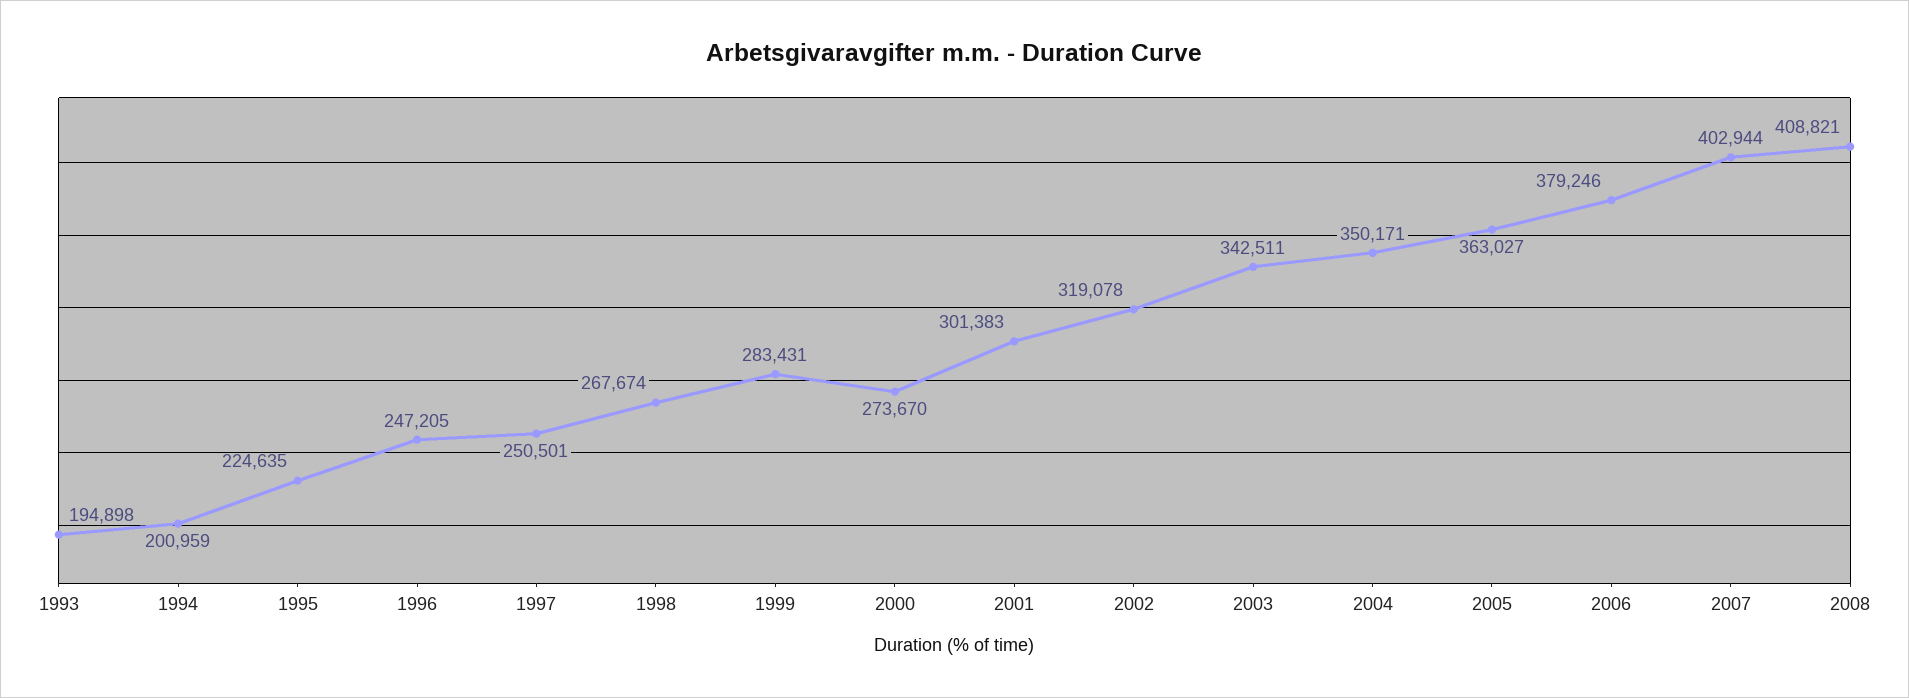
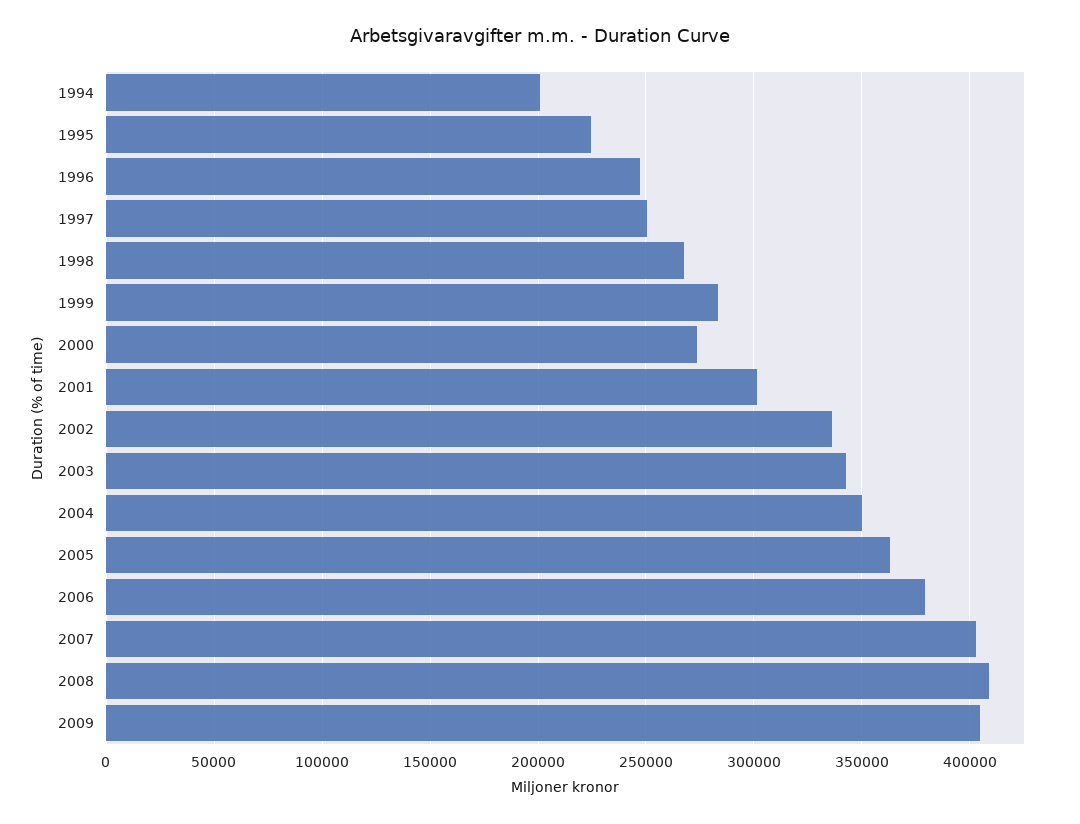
1993: 194898 -> none
2002: 319078 -> 335000
2009: none -> 405000

